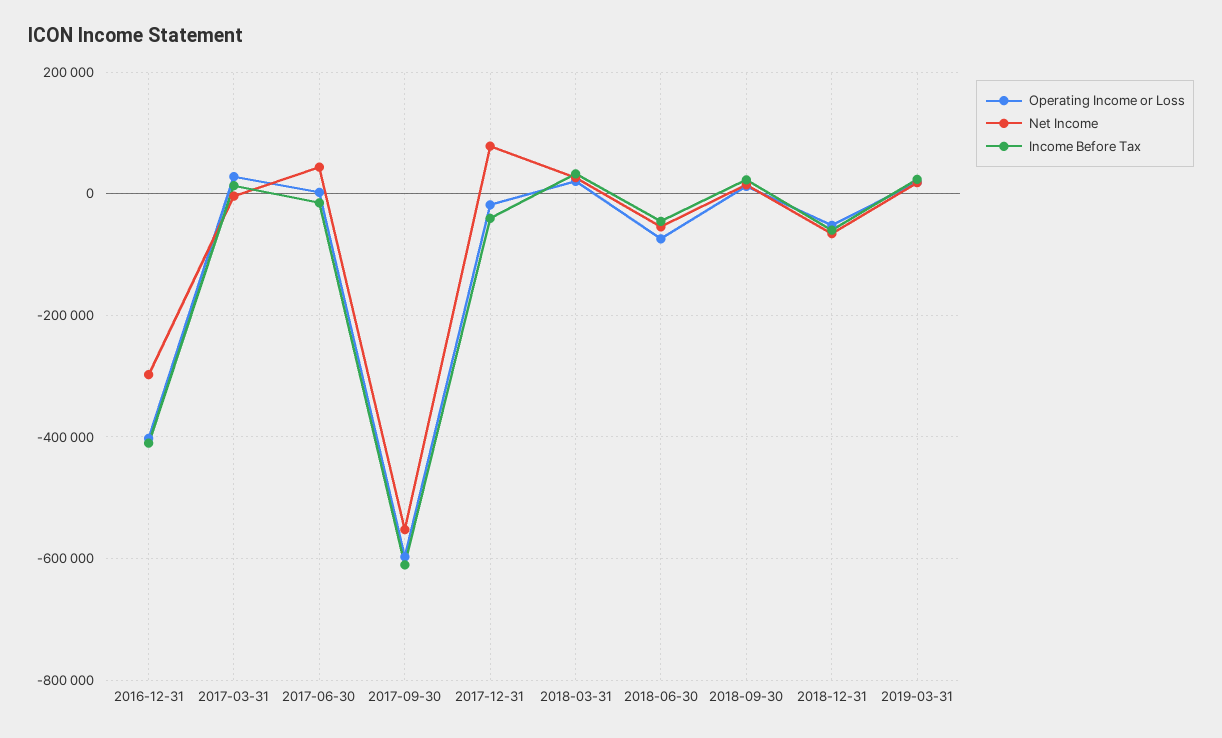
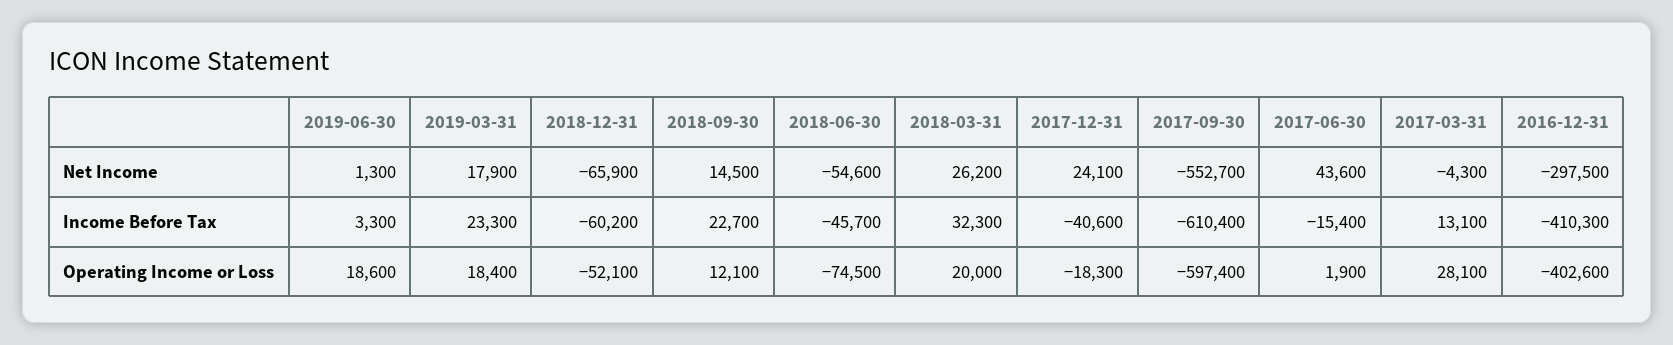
Net Income, 2017-12-31: 80000 -> 24100
Net Income, 2019-06-30: none -> 1300
Income Before Tax, 2019-06-30: none -> 3300
Operating Income or Loss, 2019-06-30: none -> 18600

